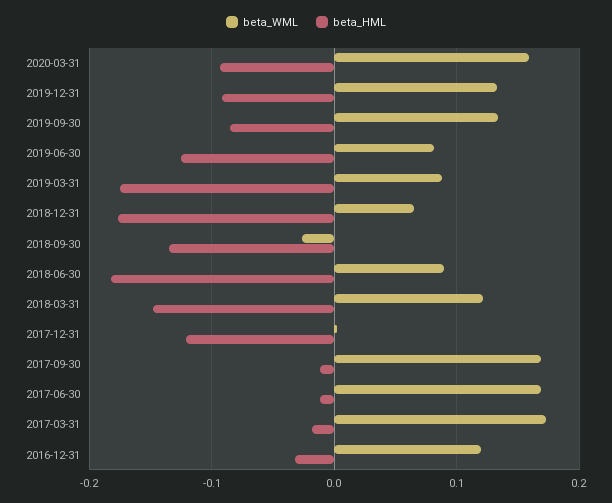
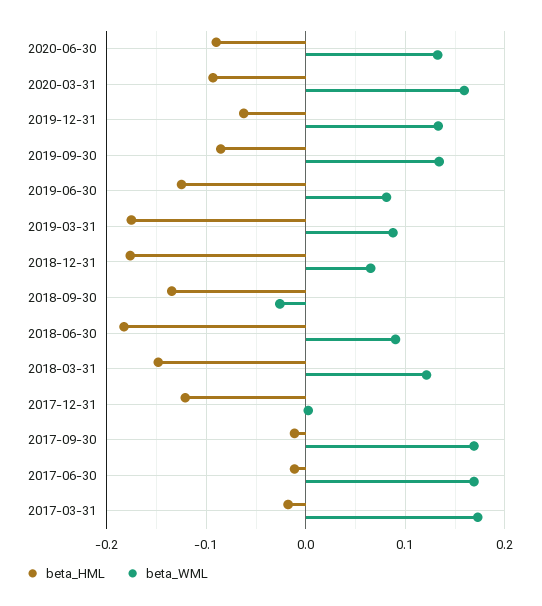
beta_HML, 2019-12-31: -0.09 -> -0.06
beta_WML, 2016-12-31: 0.12 -> none
beta_HML, 2016-12-31: -0.03 -> none
beta_HML, 2020-06-30: none -> -0.09
beta_WML, 2020-06-30: none -> 0.13

